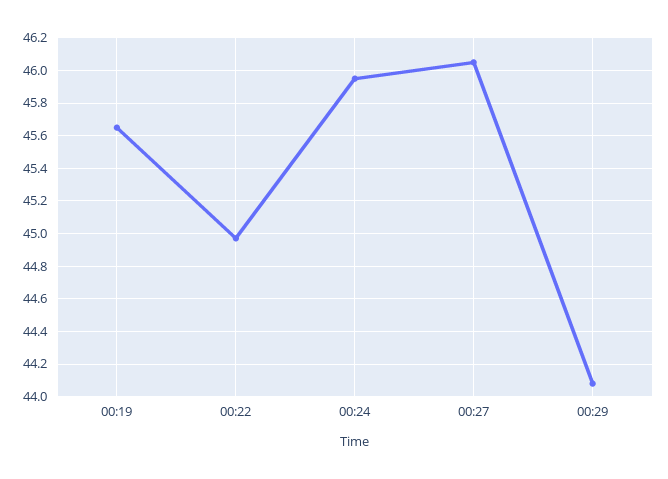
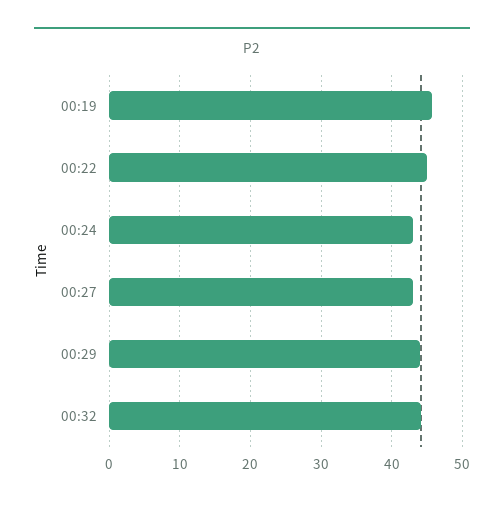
00:24: 45.95 -> 43
00:27: 46.05 -> 43
00:32: none -> 44

